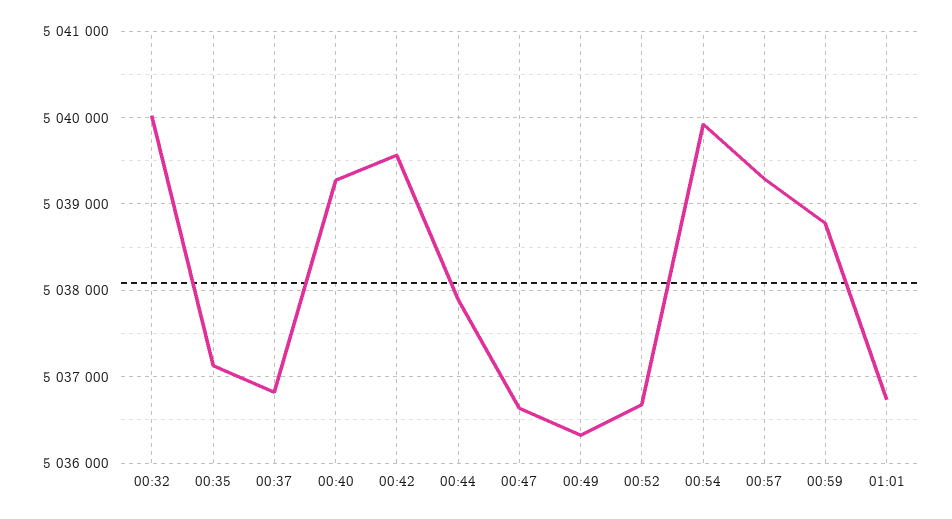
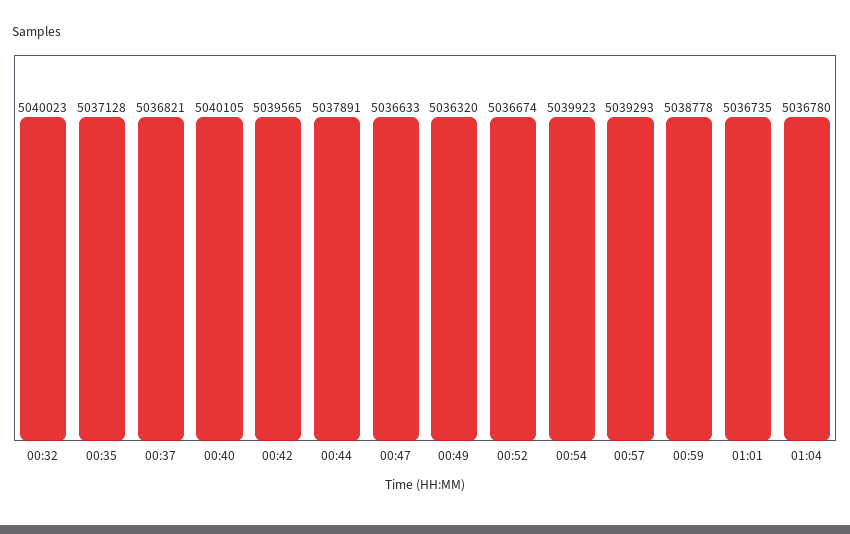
00:40: 5039300 -> 5040105
01:04: none -> 5036780

